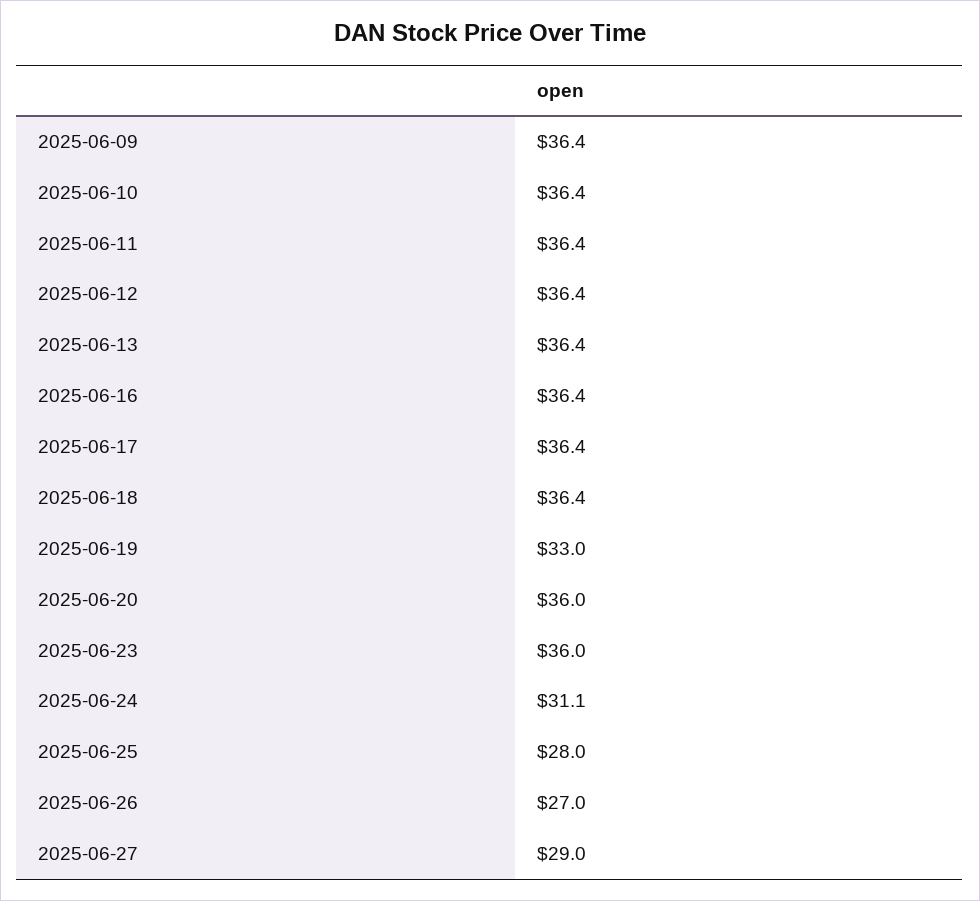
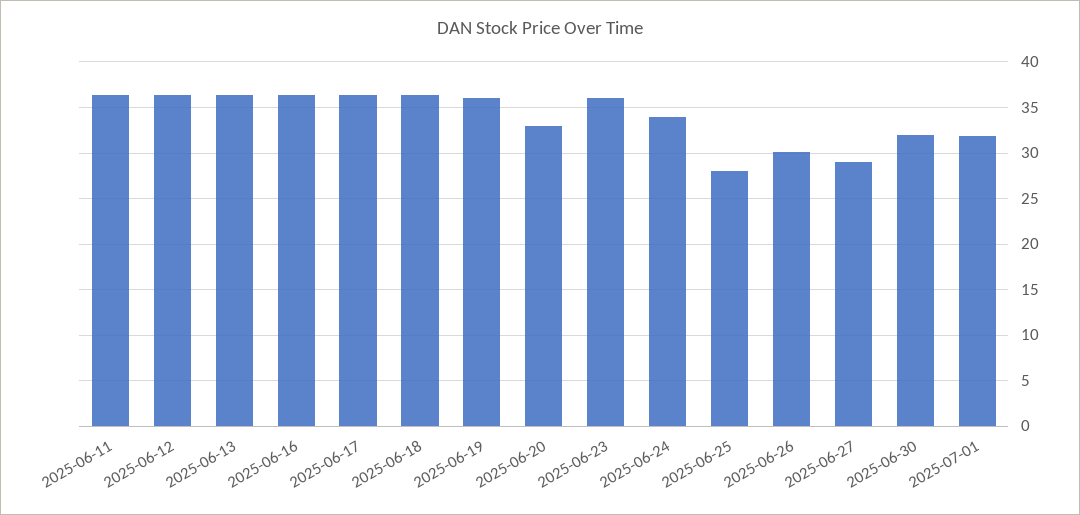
2025-06-09: 36.4 -> none
2025-06-10: 36.4 -> none
2025-06-19: 33 -> 36
2025-06-20: 36 -> 33
2025-06-24: 31.1 -> 34
2025-06-26: 27 -> 30
2025-06-30: none -> 32
2025-07-01: none -> 32

